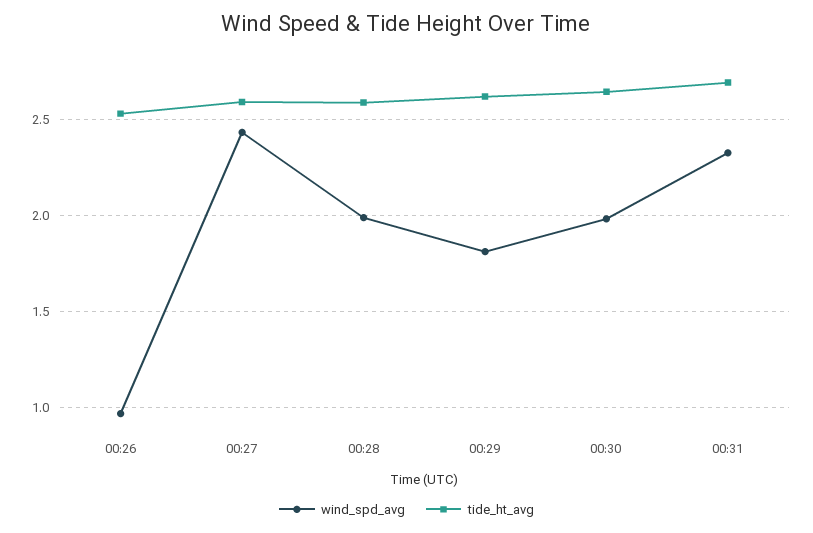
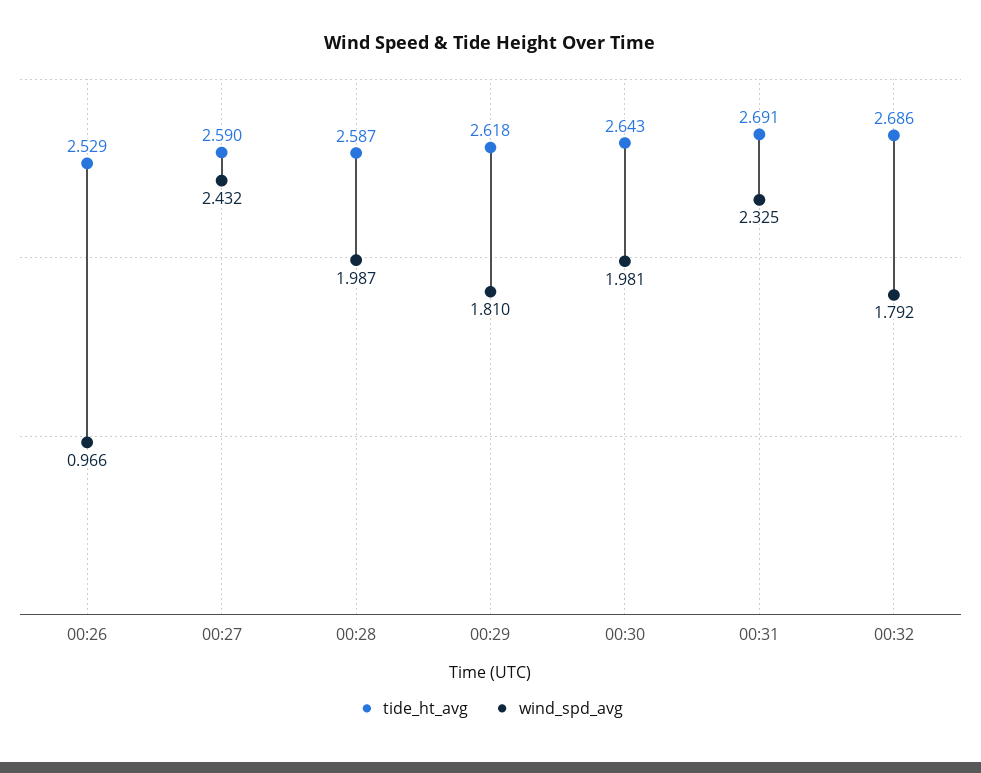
tide_ht_avg, 00:32: none -> 2.686
wind_spd_avg, 00:32: none -> 1.792

